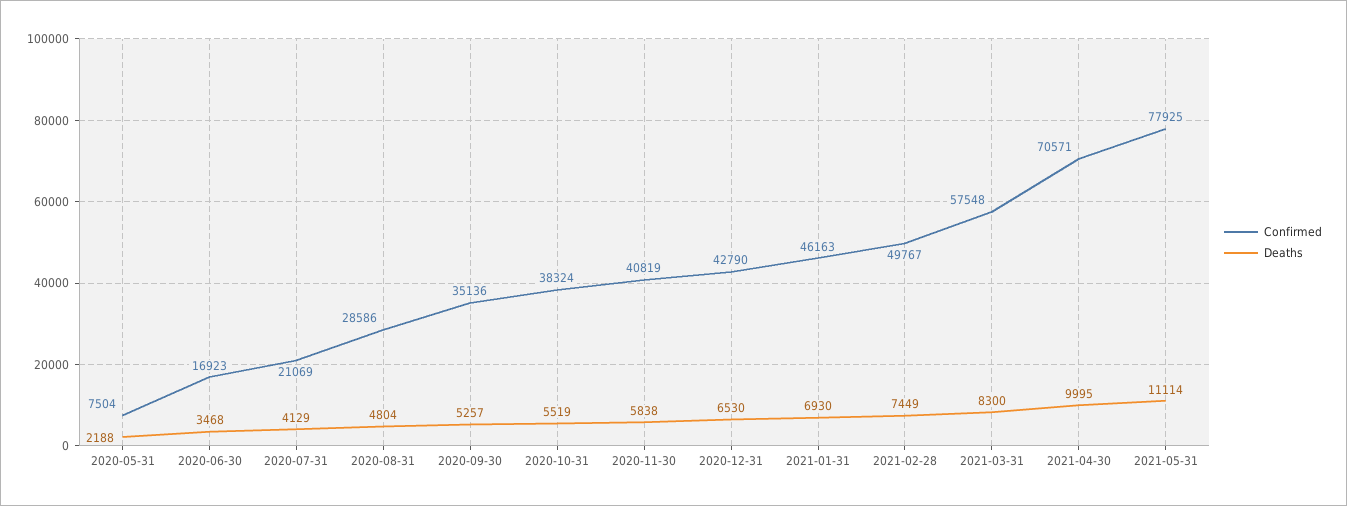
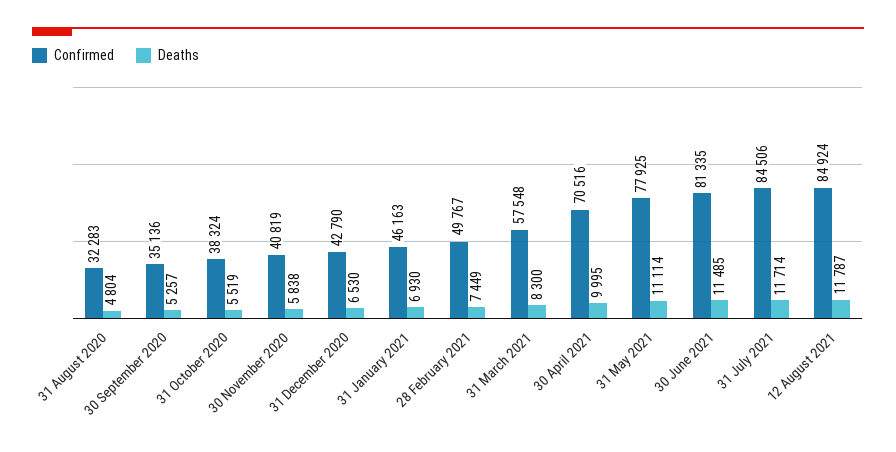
Confirmed, 2020-05-31: 7504 -> none
Deaths, 2020-05-31: 2188 -> none
Confirmed, 2020-06-30: 16923 -> none
Deaths, 2020-06-30: 3468 -> none
Confirmed, 2020-07-31: 21069 -> none
Deaths, 2020-07-31: 4129 -> none
Confirmed, 2020-08-31: 28586 -> 32283
Confirmed, 2021-04-30: 70571 -> 70516
Confirmed, 30 June 2021: none -> 81335
Deaths, 30 June 2021: none -> 11485
Confirmed, 31 July 2021: none -> 84506
Deaths, 31 July 2021: none -> 11714
Confirmed, 12 August 2021: none -> 84924
Deaths, 12 August 2021: none -> 11787

